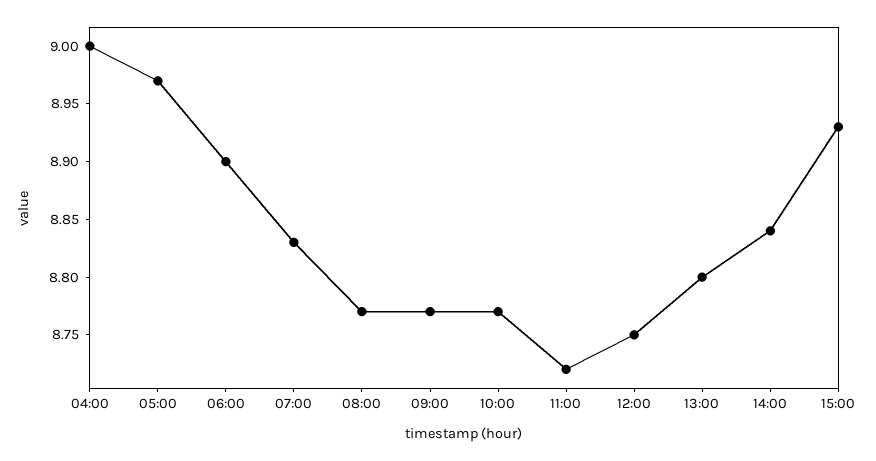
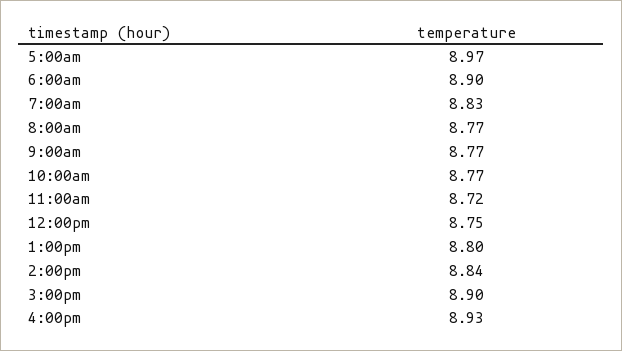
04:00: 9 -> none
15:00: 8.93 -> 8.9
4:00pm: none -> 8.93

